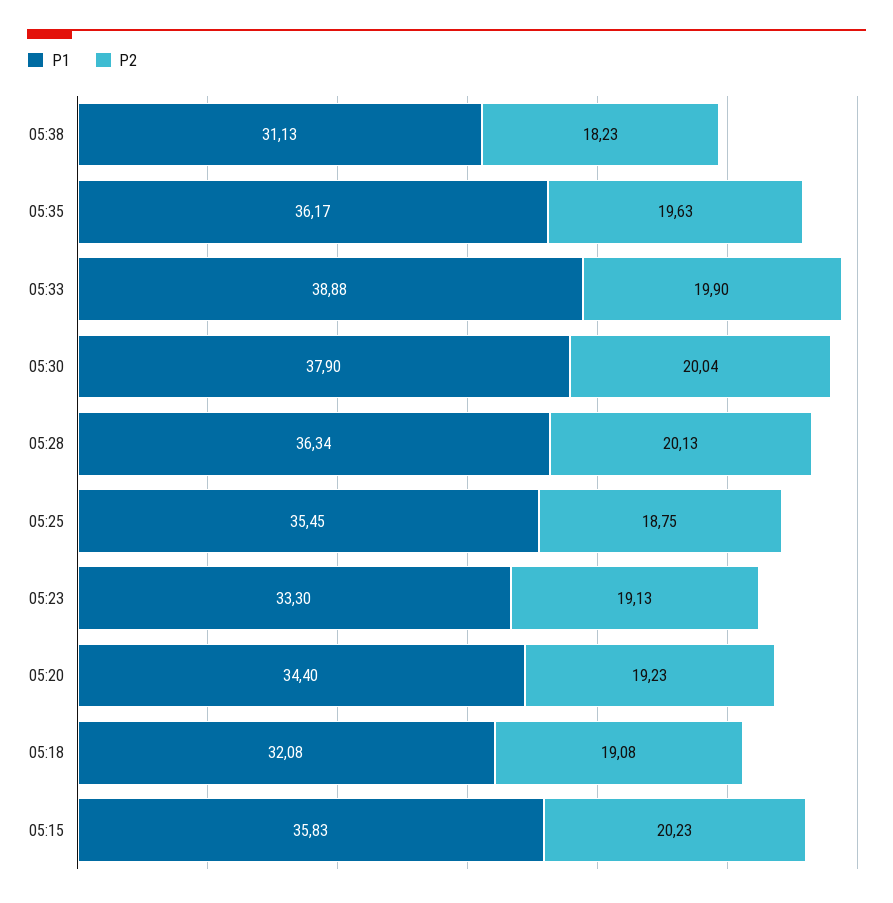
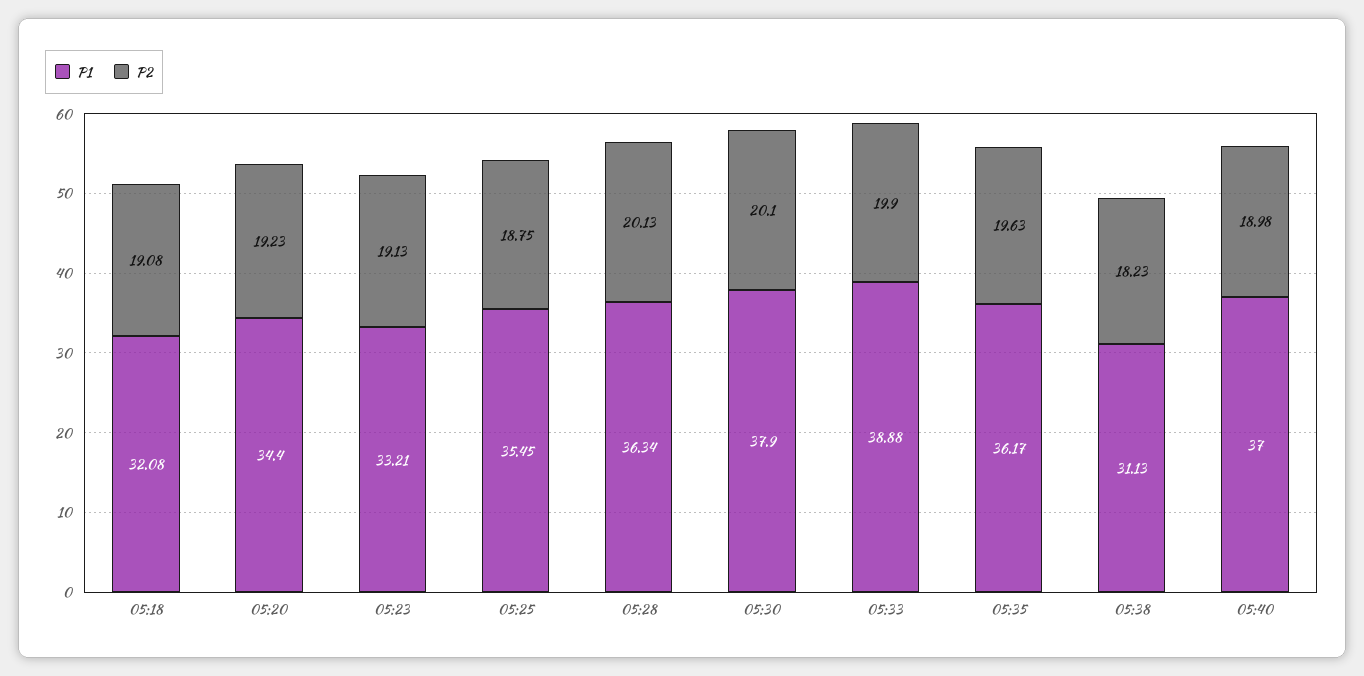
P2, 05:30: 20.04 -> 20.1
P1, 05:23: 33.3 -> 33.21
P1, 05:15: 35.83 -> none
P2, 05:15: 20.23 -> none
P1, 05:40: none -> 37
P2, 05:40: none -> 18.98

